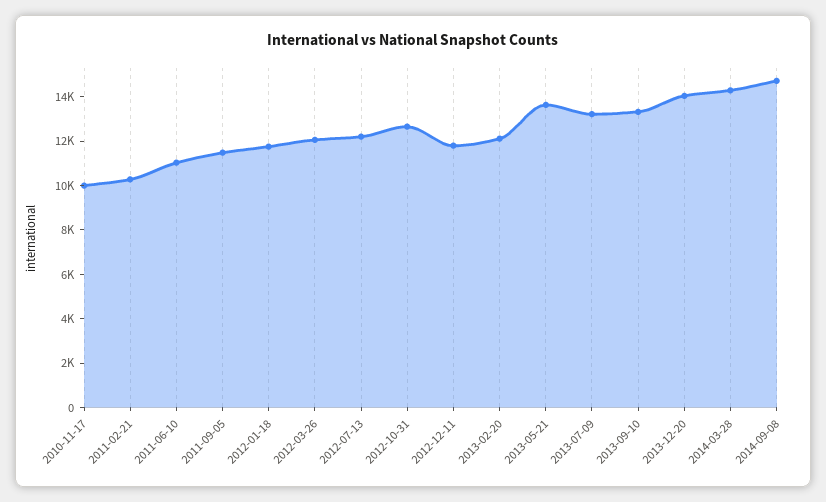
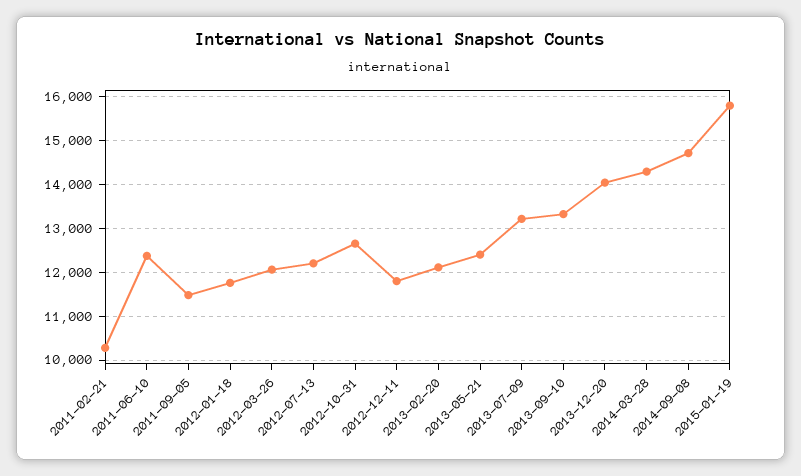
2010-11-17: 10000 -> none
2011-06-10: 11000 -> 12400
2013-05-21: 13500 -> 12400
2015-01-19: none -> 15800

